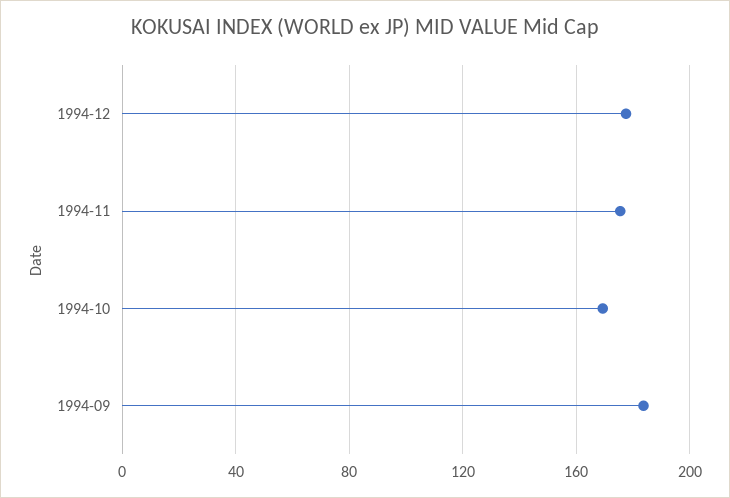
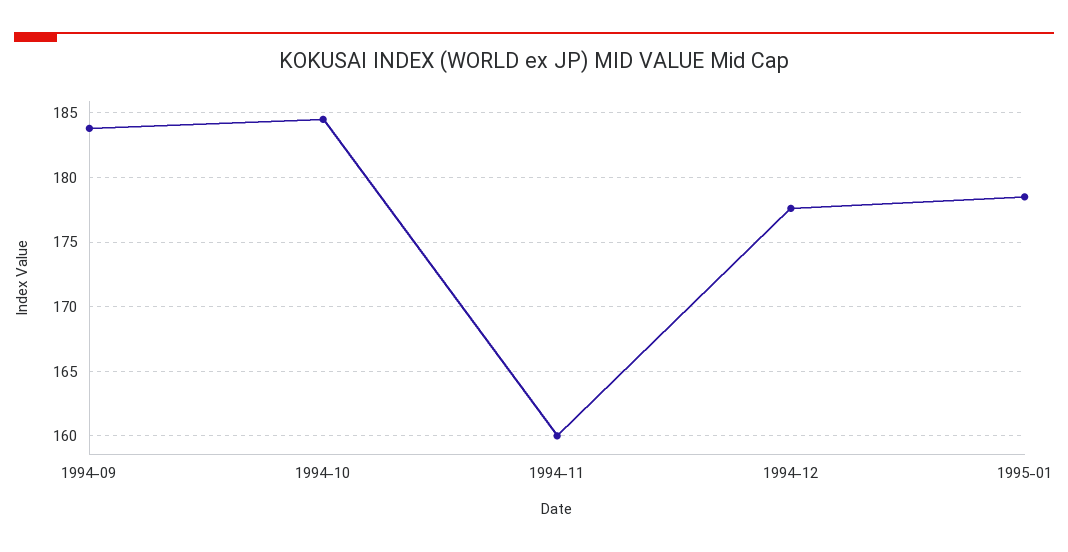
1994-11: 175 -> 160
1994-10: 170 -> 184.5
1995-01: none -> 178.5

